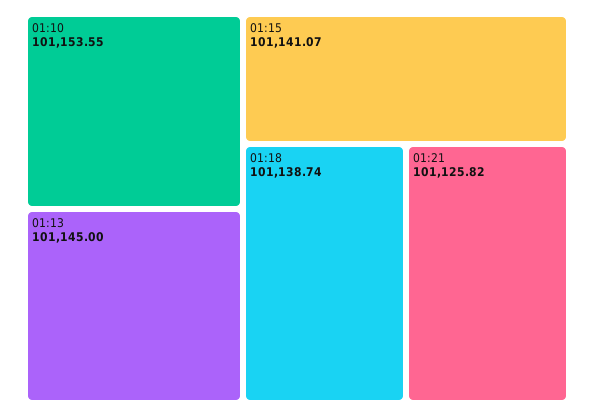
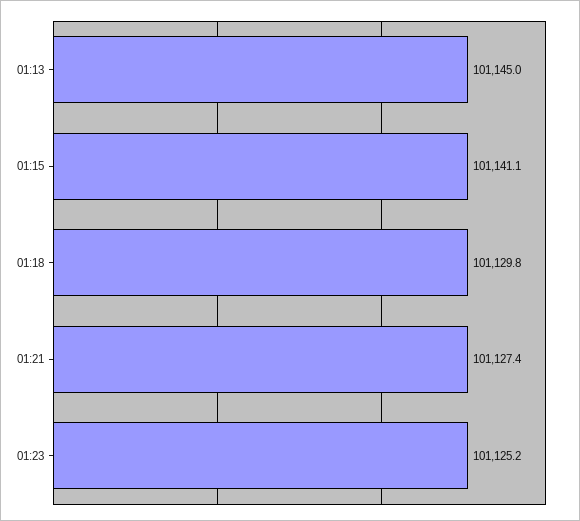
01:10: 101153.55 -> none
01:18: 101138.74 -> 101129.8
01:21: 101125.82 -> 101127.4
01:23: none -> 101125.2

